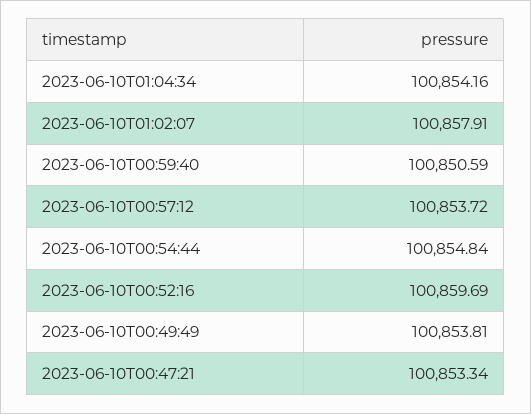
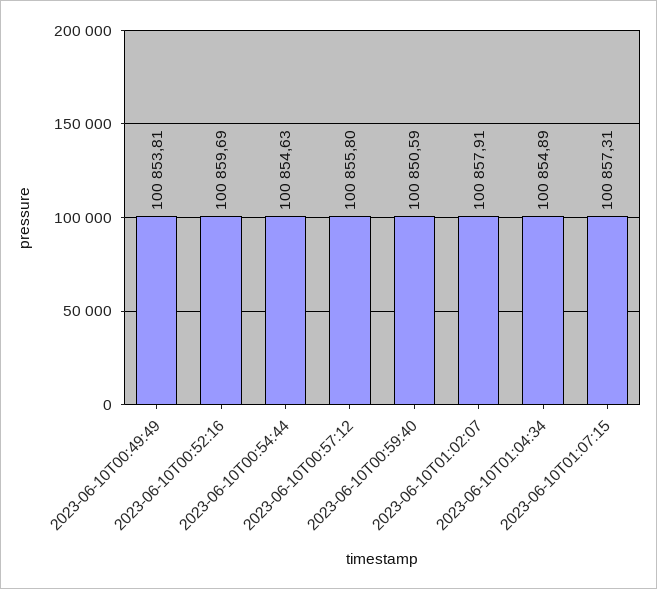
2023-06-10T01:04:34: 100854.16 -> 100854.89
2023-06-10T00:57:12: 100853.72 -> 100855.8
2023-06-10T00:54:44: 100854.84 -> 100854.63
2023-06-10T00:47:21: 100853.34 -> none
2023-06-10T01:07:15: none -> 100857.31

